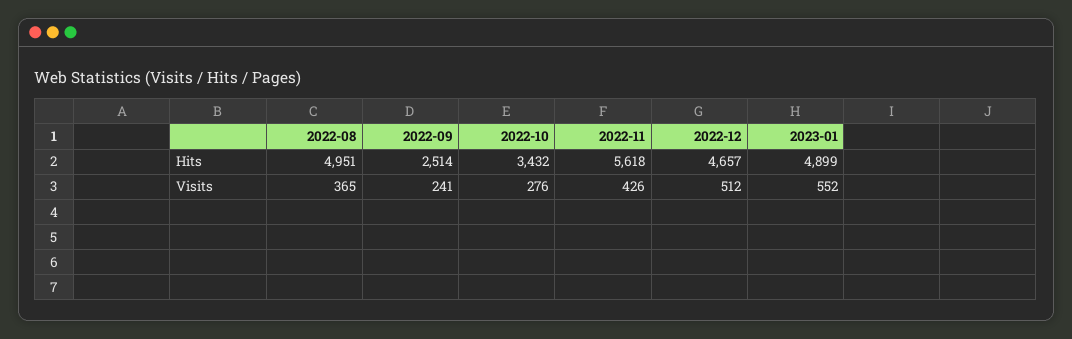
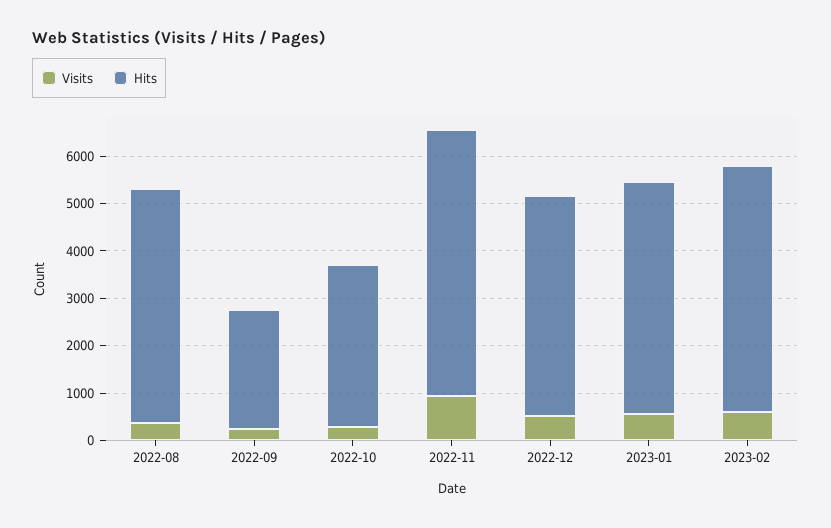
Visits, 2022-11: 426 -> 1000
Visits, 2023-02: none -> 600
Hits, 2023-02: none -> 5200

